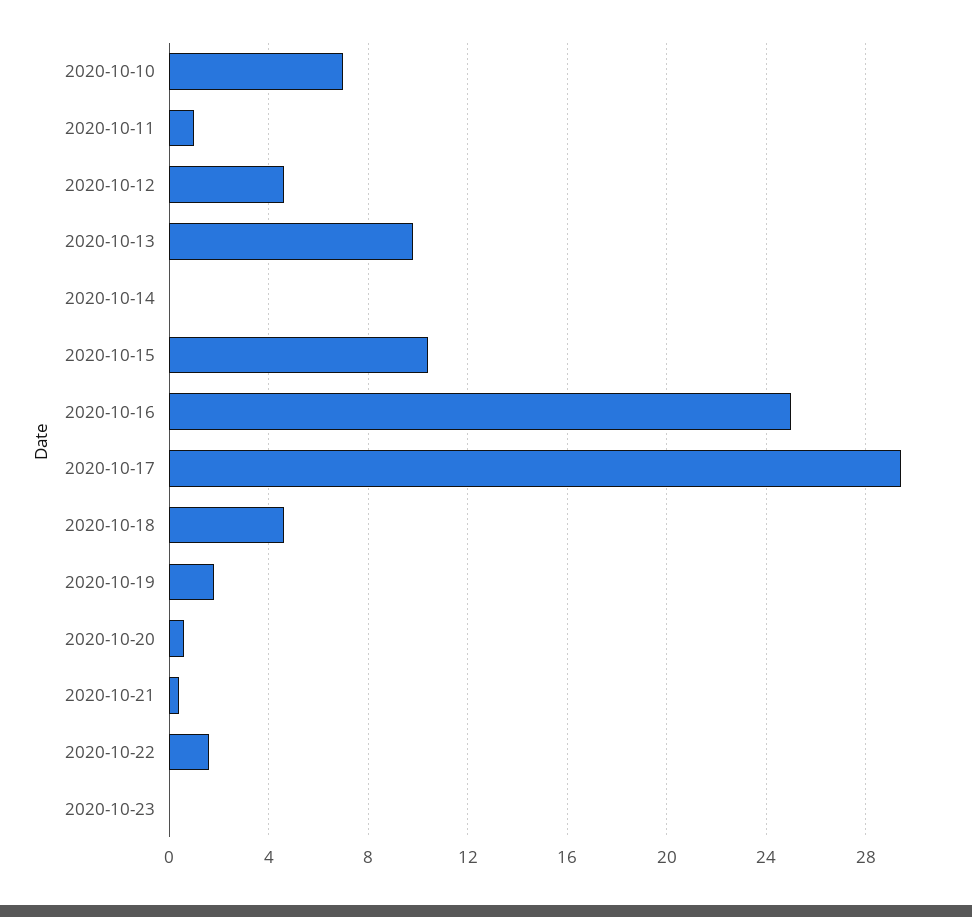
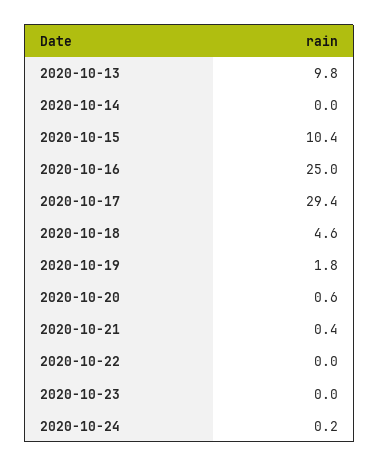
2020-10-10: 7 -> none
2020-10-11: 1 -> none
2020-10-12: 4.5 -> none
2020-10-22: 1.5 -> 0
2020-10-24: none -> 0.2

